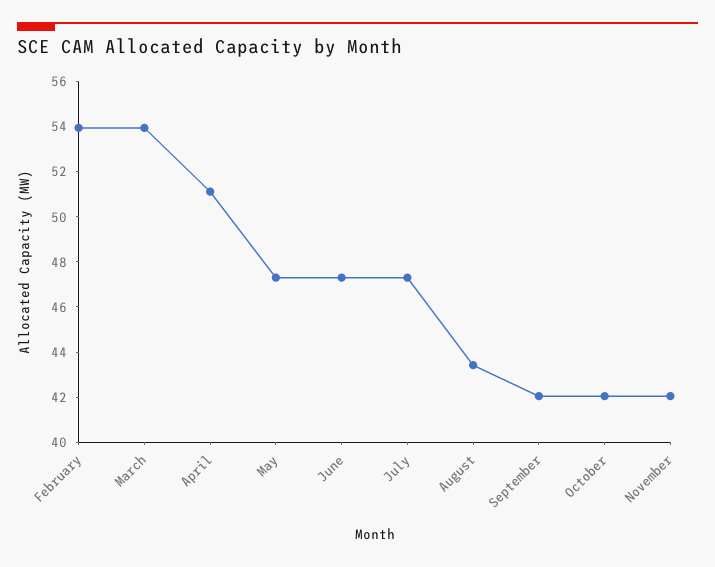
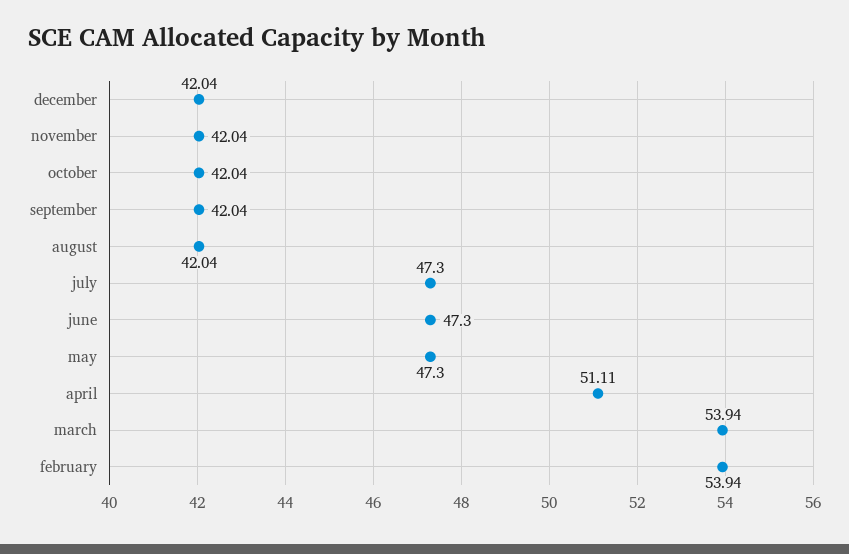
August: 43.5 -> 42.04
december: none -> 42.04

